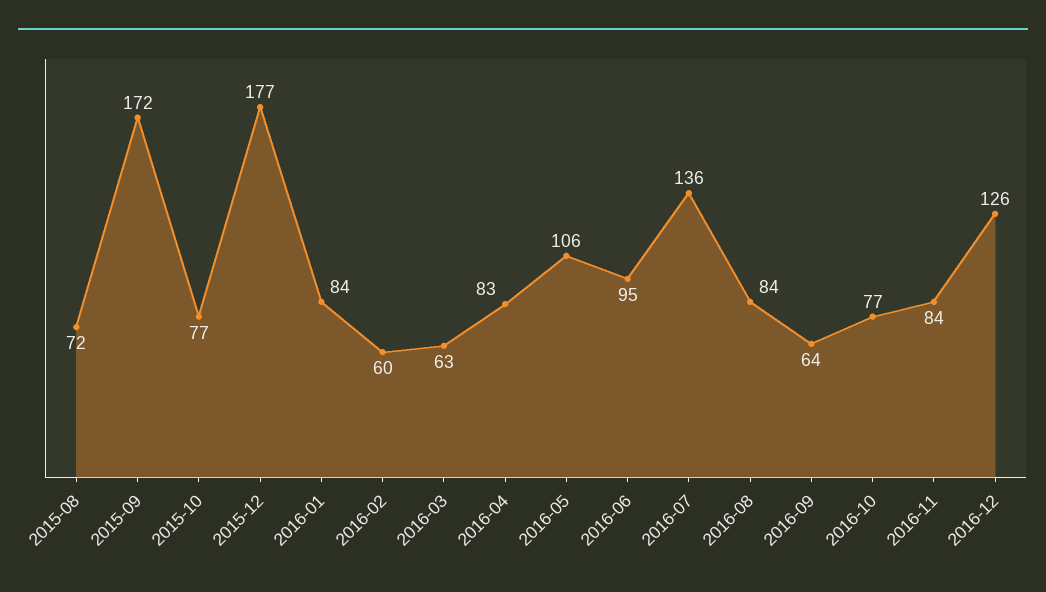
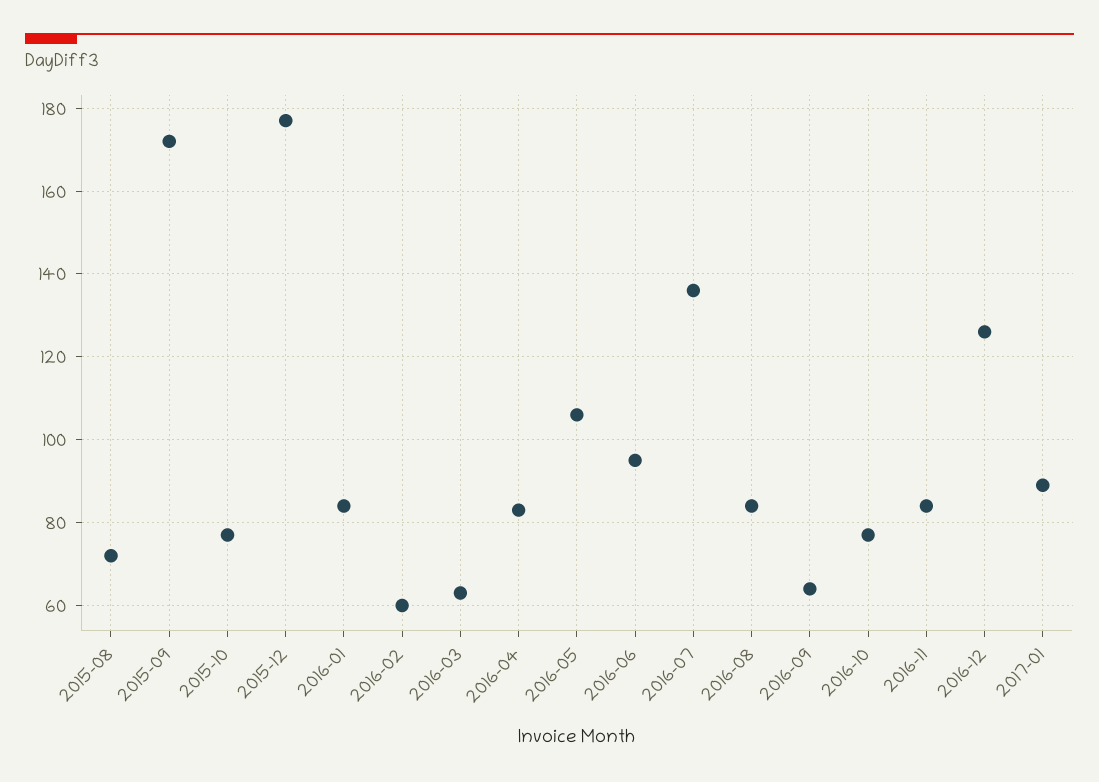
2017-01: none -> 90

